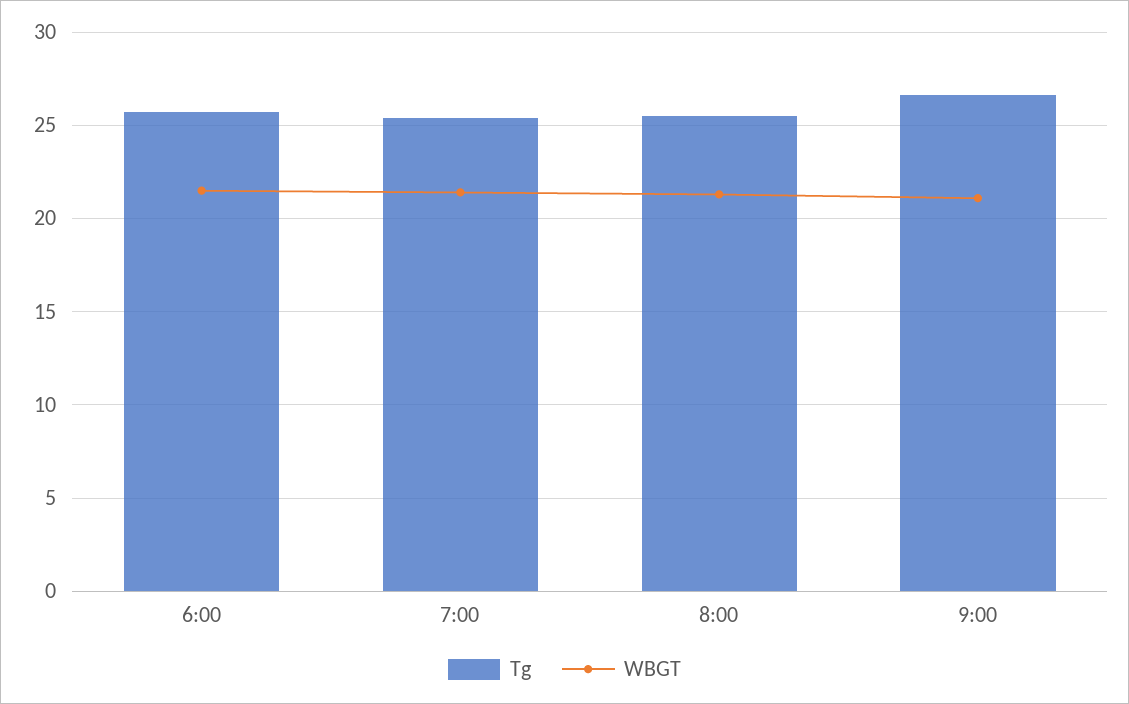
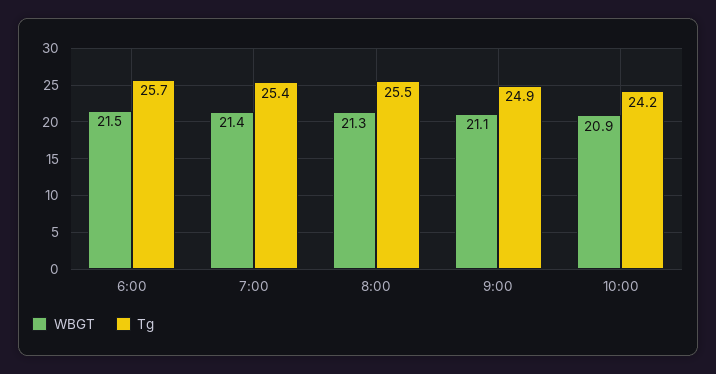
Tg, 9:00: 26.5 -> 24.9
WBGT, 10:00: none -> 20.9
Tg, 10:00: none -> 24.2

